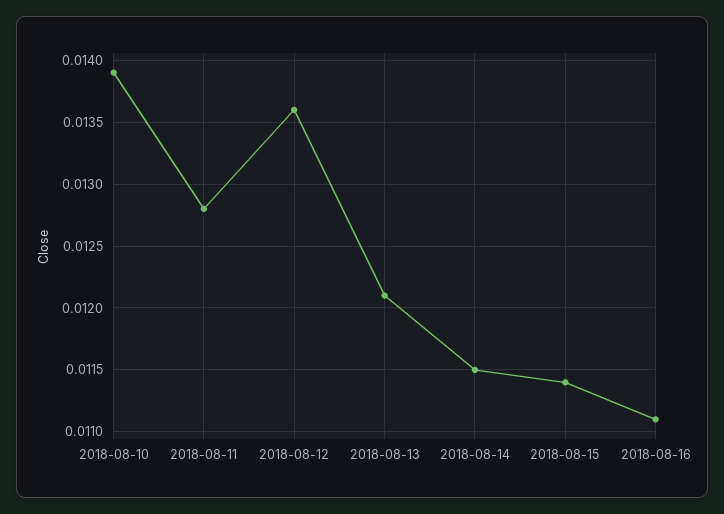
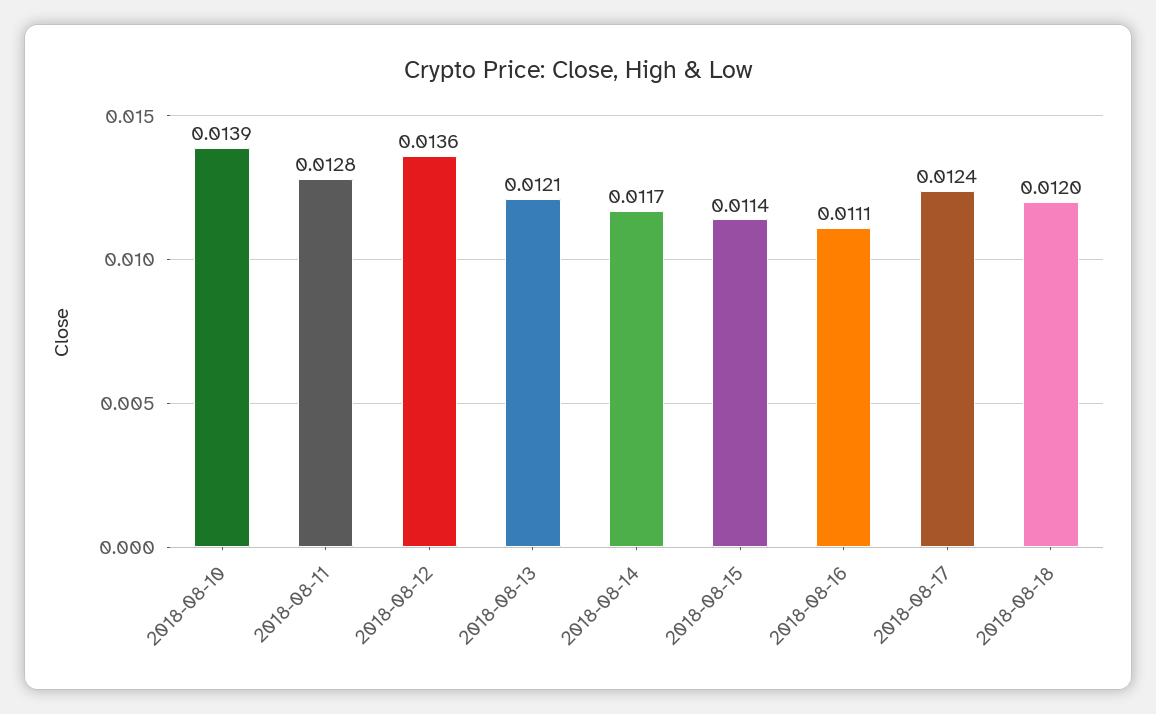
2018-08-14: 0.0115 -> 0.0117
2018-08-17: none -> 0.0124
2018-08-18: none -> 0.012

